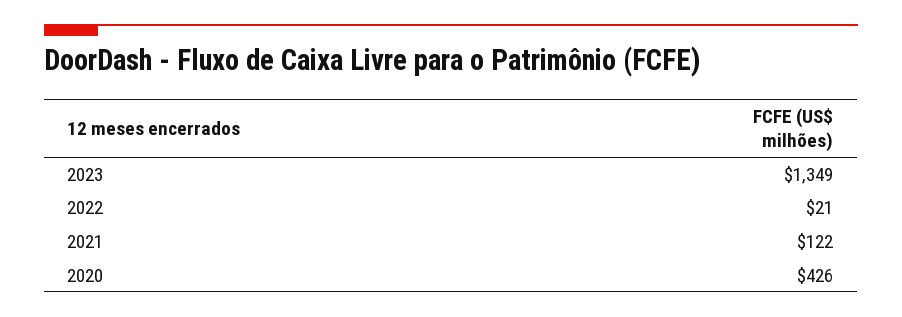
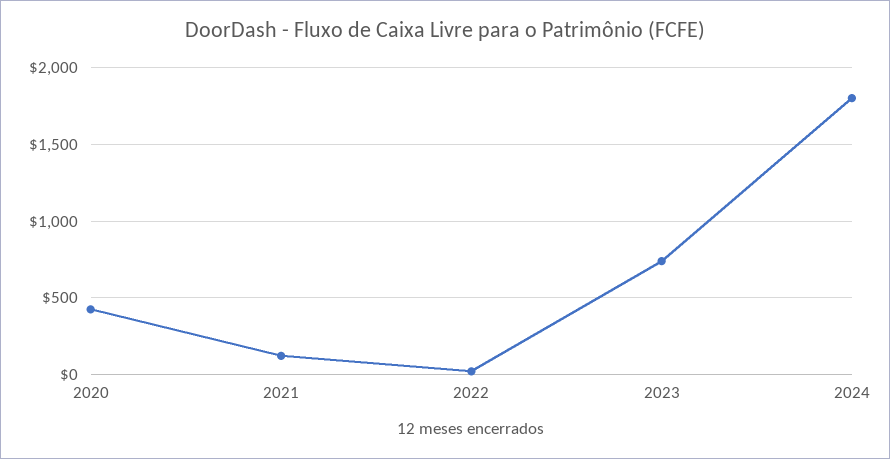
2023: 1349 -> 750
2024: none -> 1800

